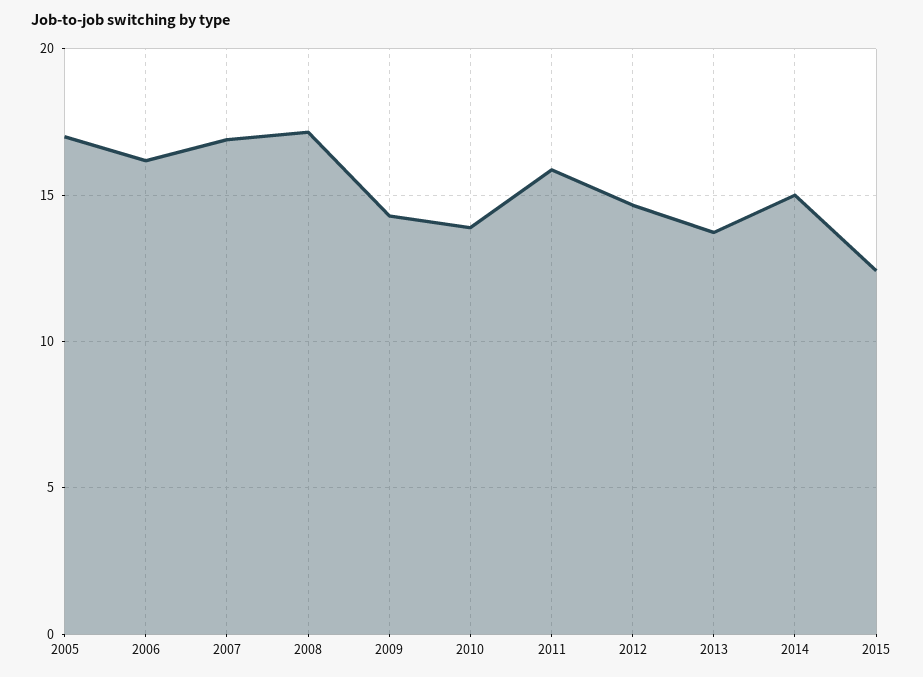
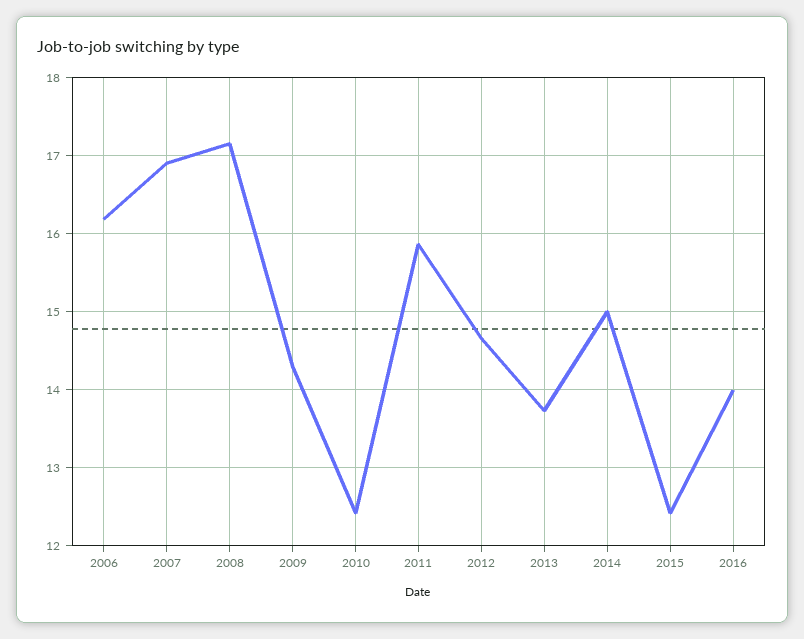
2005: 17 -> none
2010: 14 -> 12.4
2016: none -> 14

